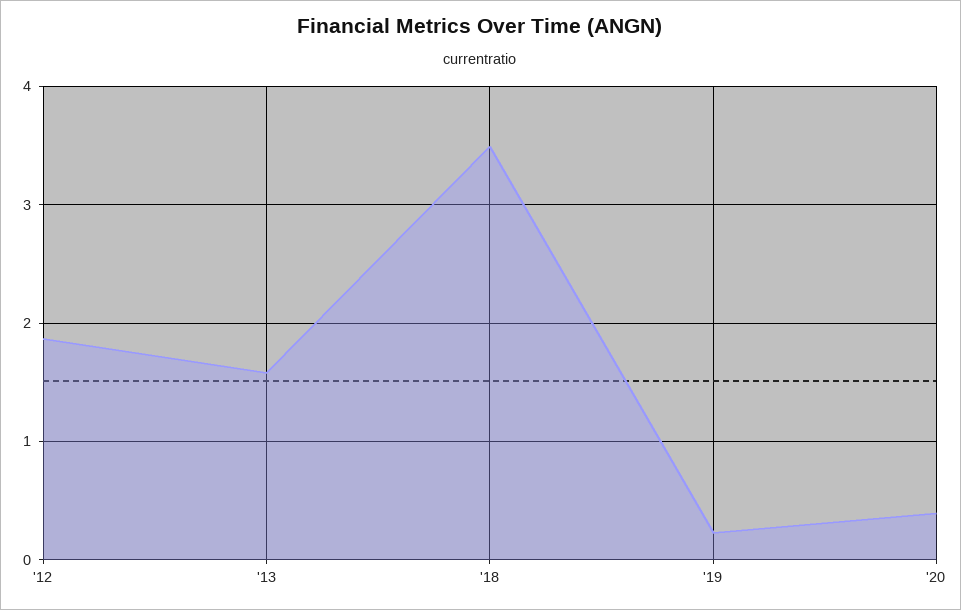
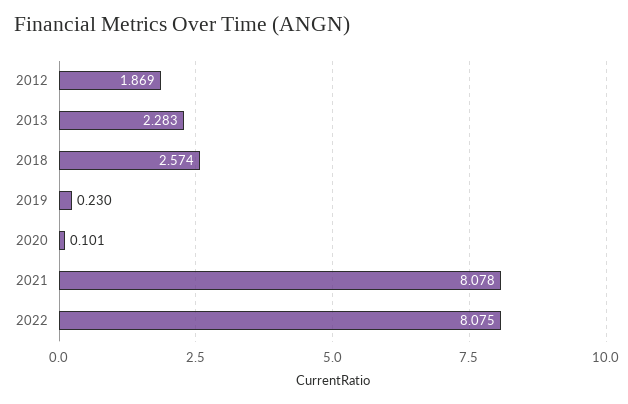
'13: 1.6 -> 2.283
'18: 3.5 -> 2.574
'20: 0.4 -> 0.101
2021: none -> 8.078
2022: none -> 8.075

